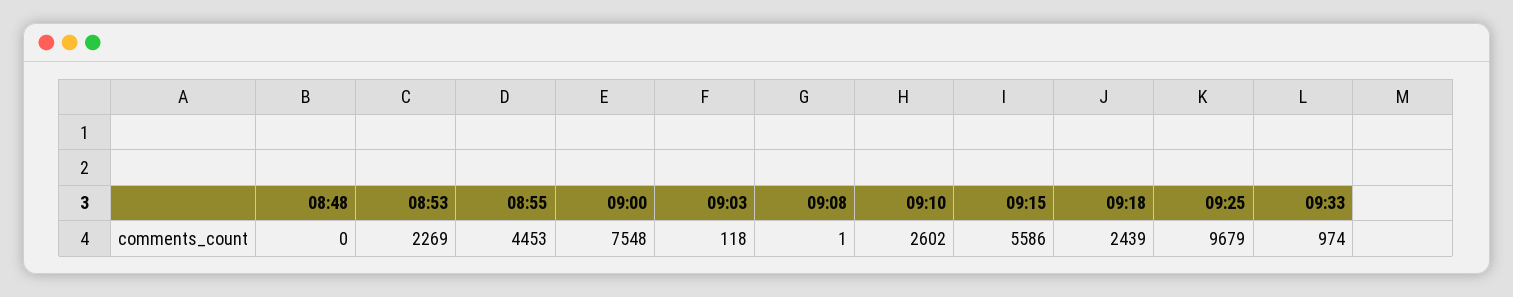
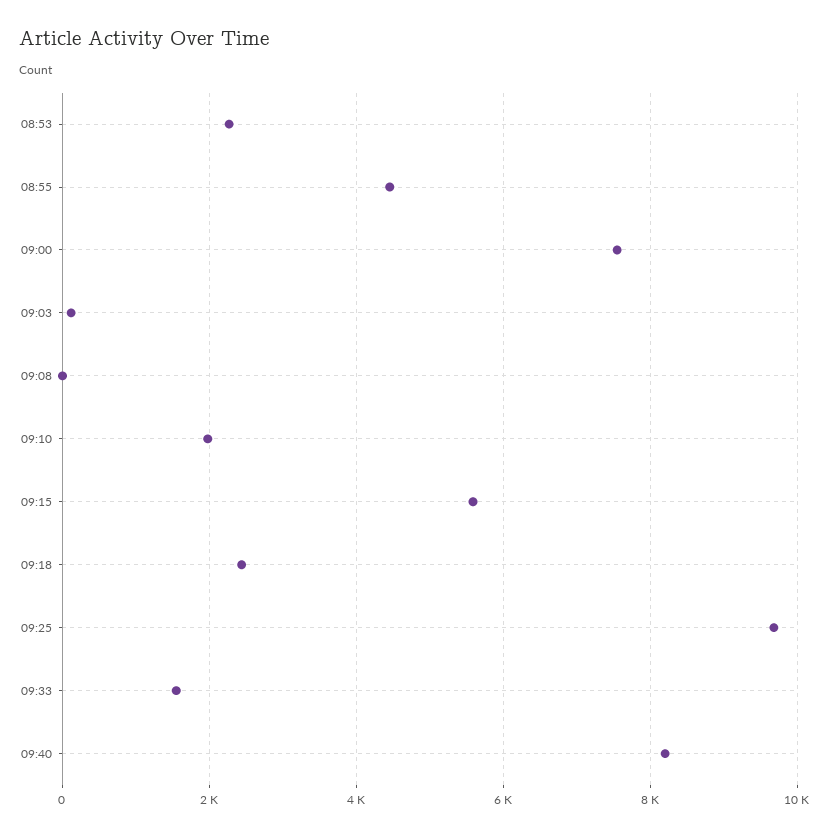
08:48: 0 -> none
09:10: 2602 -> 2000
09:33: 974 -> 1600
09:40: none -> 8200

